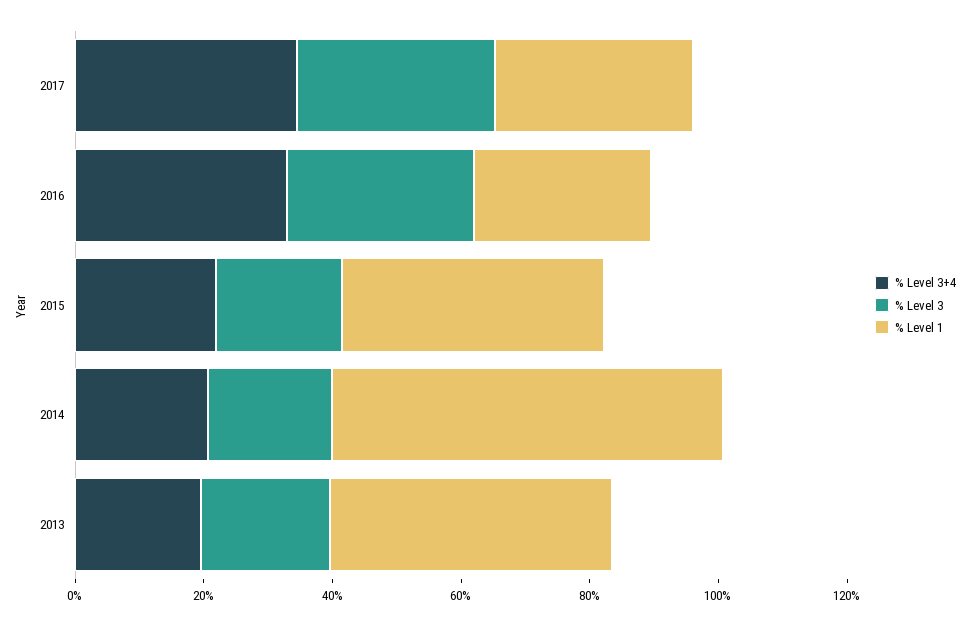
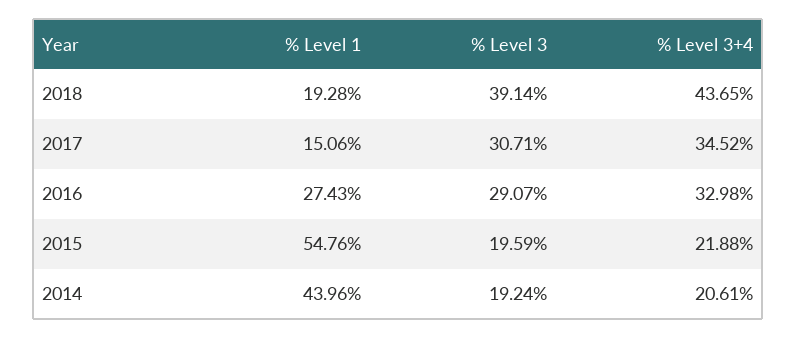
% Level 1, 2017: 30 -> 15.06
% Level 1, 2015: 40 -> 54.76
% Level 1, 2014: 60 -> 43.96
% Level 3+4, 2013: 20 -> none
% Level 3, 2013: 20 -> none
% Level 1, 2013: 45 -> none
% Level 1, 2018: none -> 19.28
% Level 3, 2018: none -> 39.14
% Level 3+4, 2018: none -> 43.65

